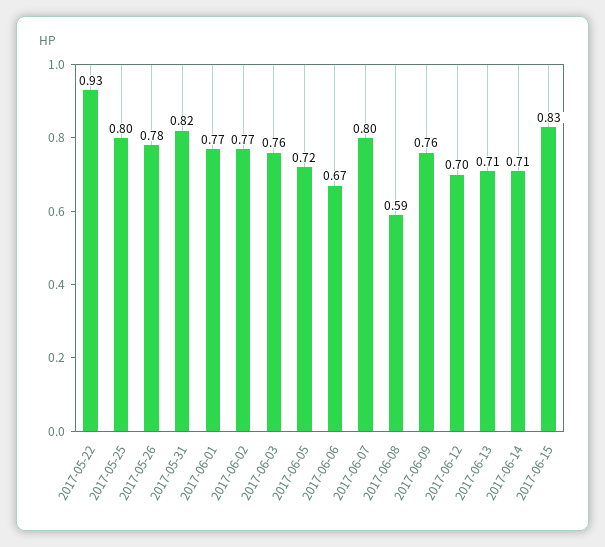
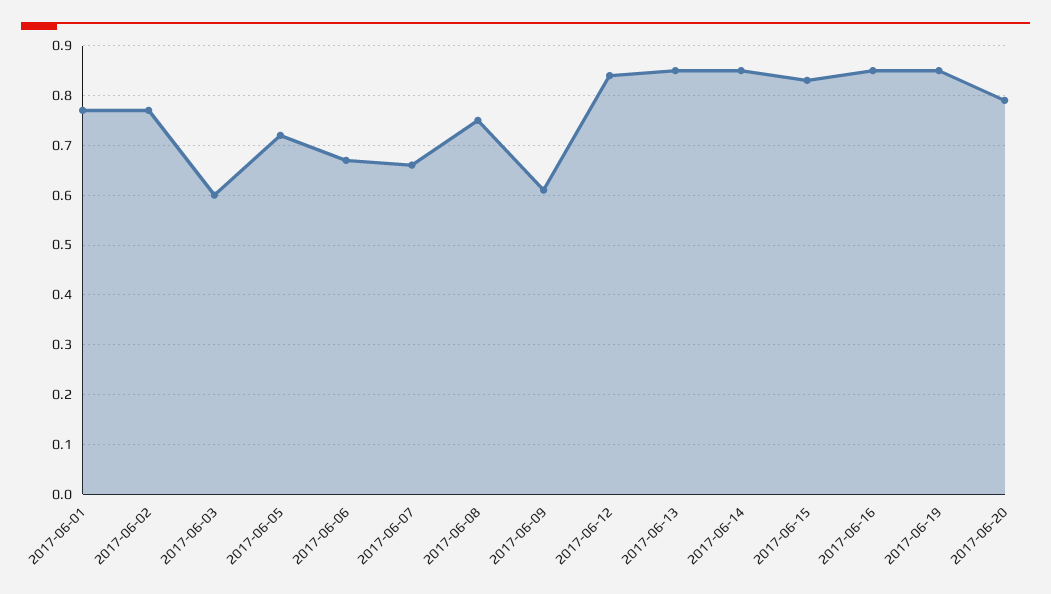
2017-05-22: 0.93 -> none
2017-05-25: 0.8 -> none
2017-05-26: 0.78 -> none
2017-05-31: 0.82 -> none
2017-06-03: 0.76 -> 0.6
2017-06-07: 0.8 -> 0.65
2017-06-08: 0.59 -> 0.75
2017-06-09: 0.76 -> 0.6
2017-06-12: 0.7 -> 0.85
2017-06-13: 0.71 -> 0.85
2017-06-14: 0.71 -> 0.85
2017-06-16: none -> 0.85
2017-06-19: none -> 0.85
2017-06-20: none -> 0.8

